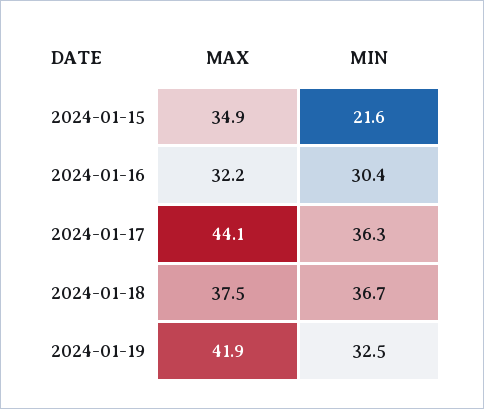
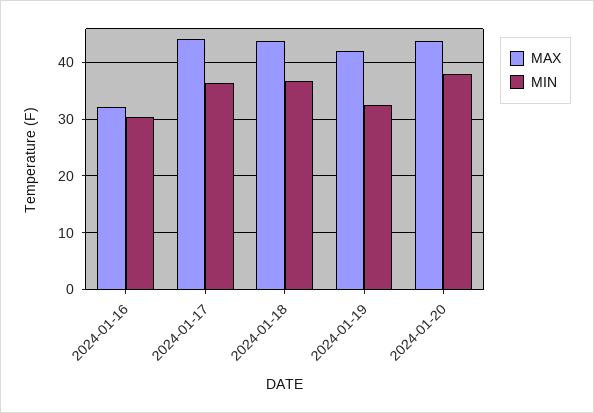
MAX, 2024-01-15: 34.9 -> none
MIN, 2024-01-15: 21.6 -> none
MAX, 2024-01-18: 37.5 -> 44
MAX, 2024-01-20: none -> 44
MIN, 2024-01-20: none -> 38

